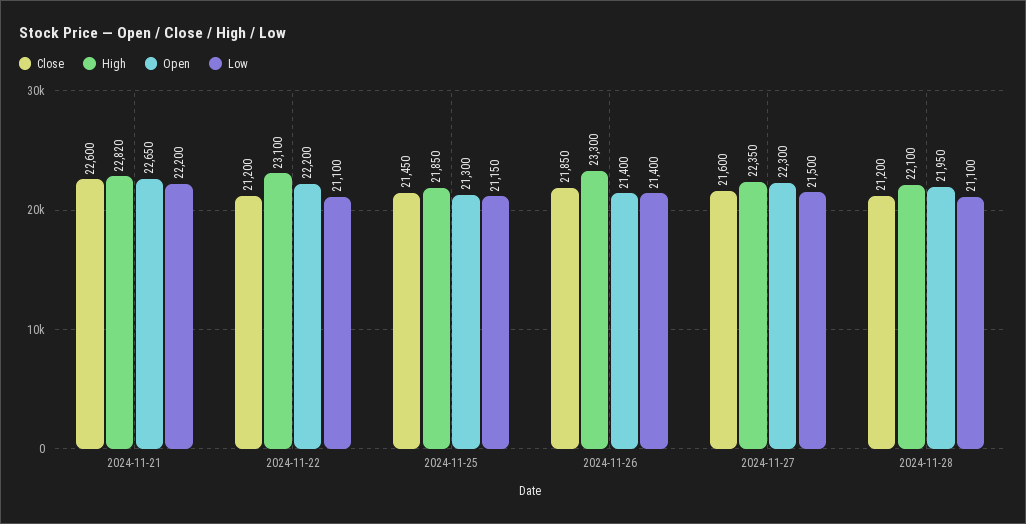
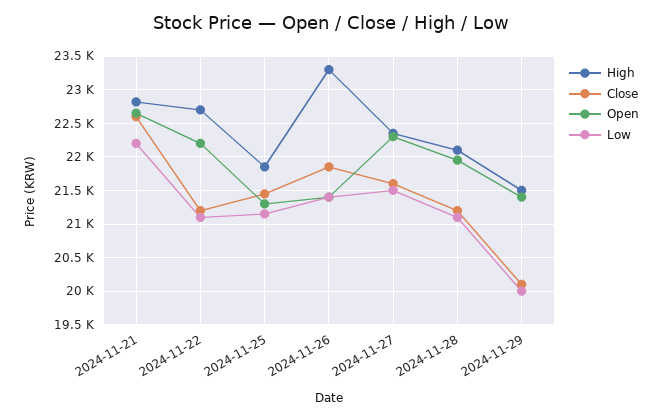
High, 2024-11-22: 23100 -> 22700
High, 2024-11-29: none -> 21500
Close, 2024-11-29: none -> 20100
Open, 2024-11-29: none -> 21400
Low, 2024-11-29: none -> 20000

